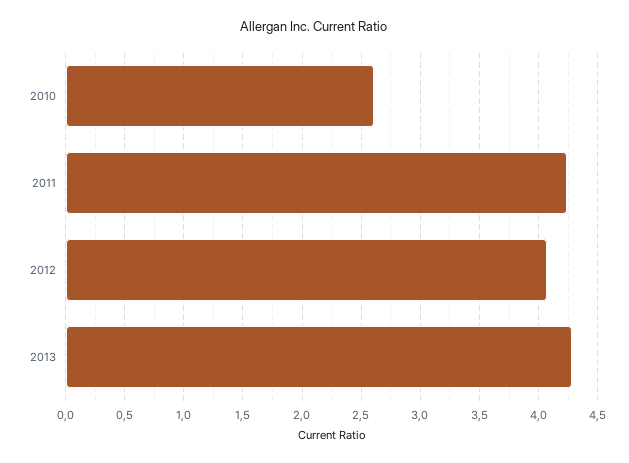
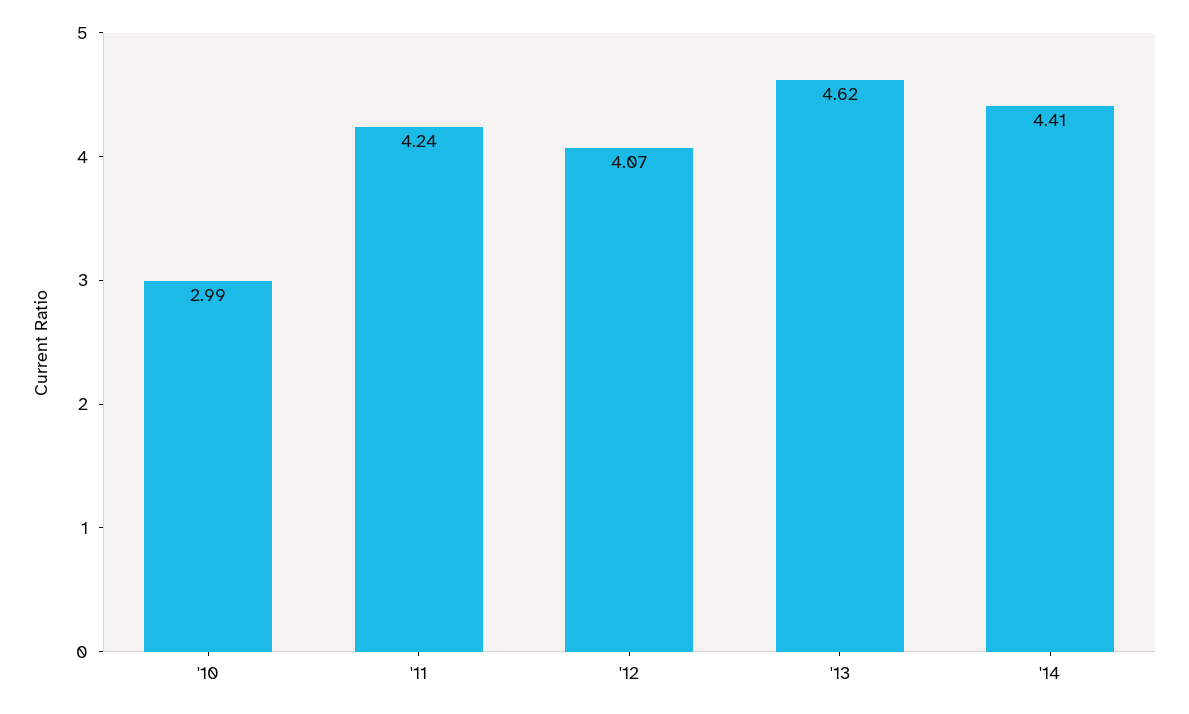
2010: 2.6 -> 2.99
2013: 4.3 -> 4.62
'14: none -> 4.41

